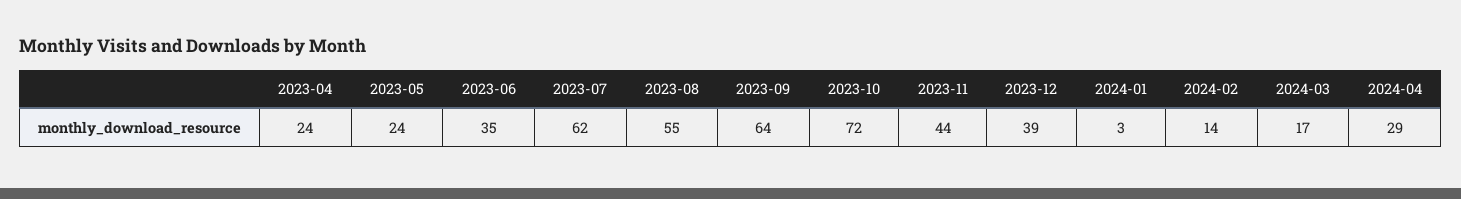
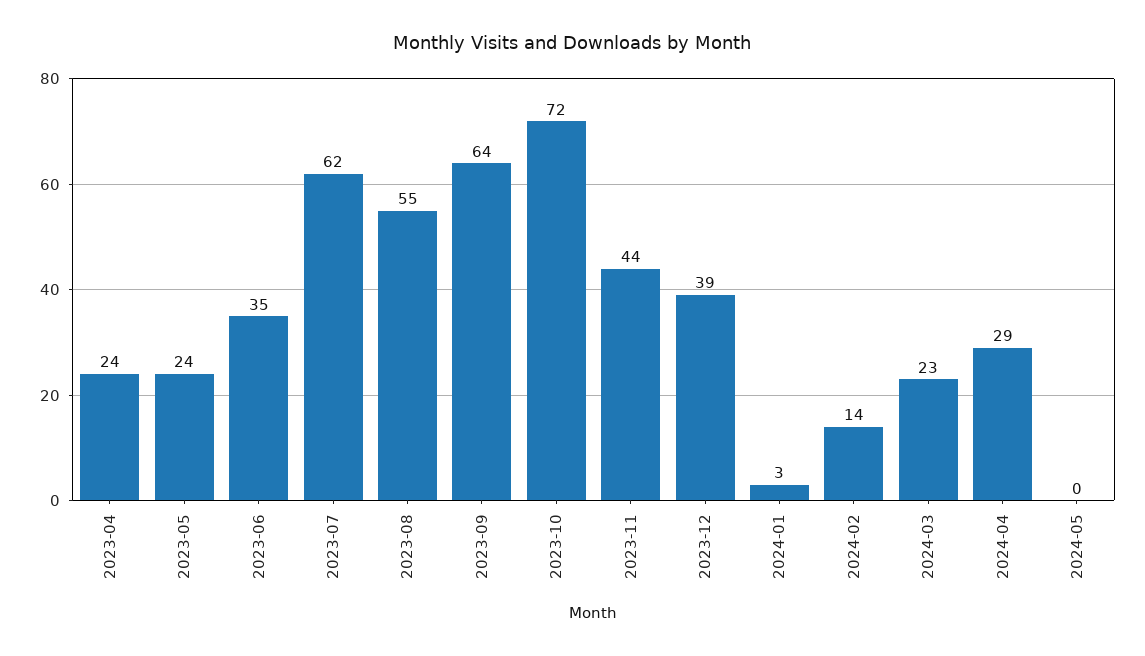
2024-03: 17 -> 23
2024-05: none -> 0

